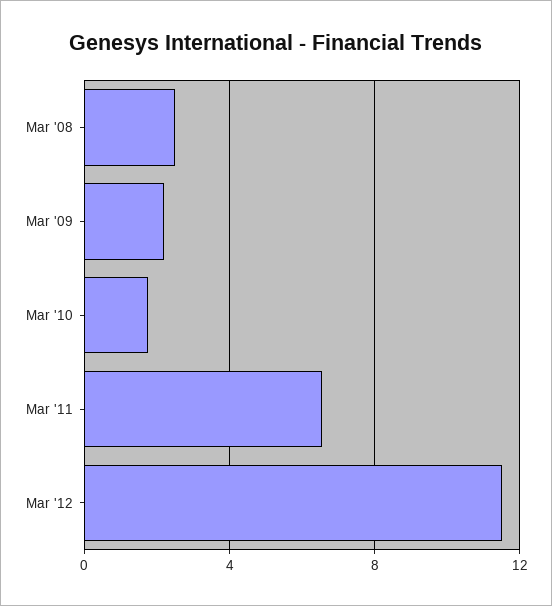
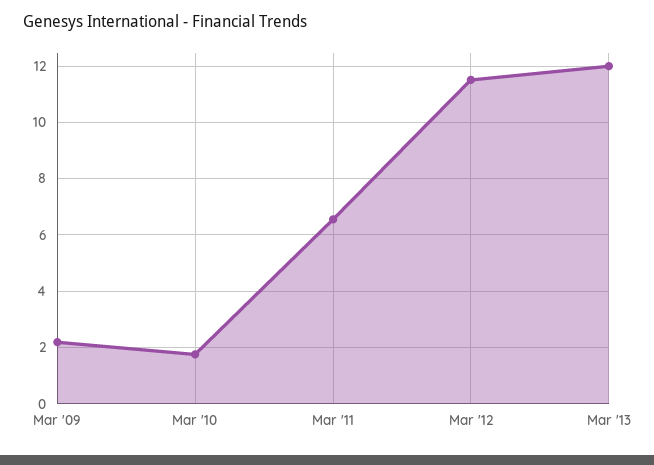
Mar '08: 2.5 -> none
Mar '13: none -> 12

